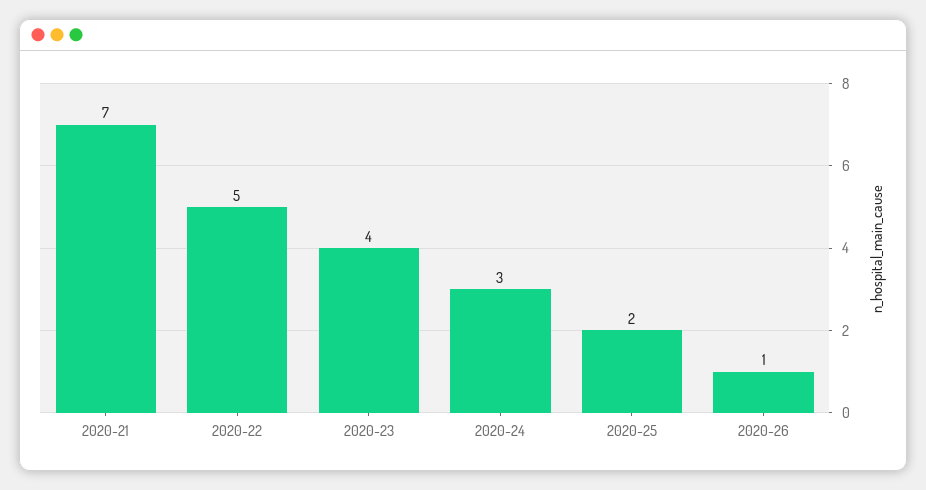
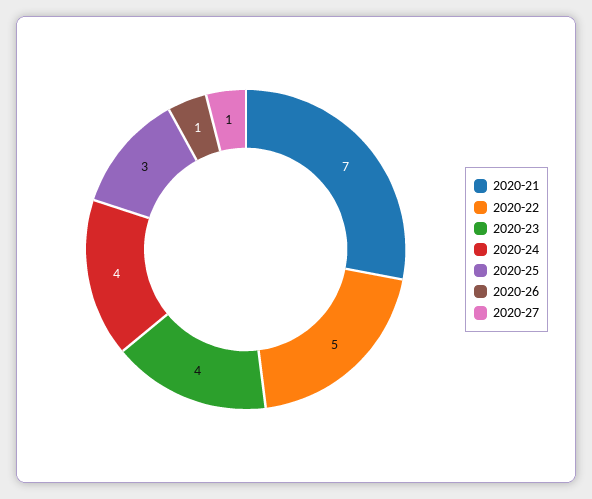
2020-24: 3 -> 4
2020-25: 2 -> 3
2020-27: none -> 1

